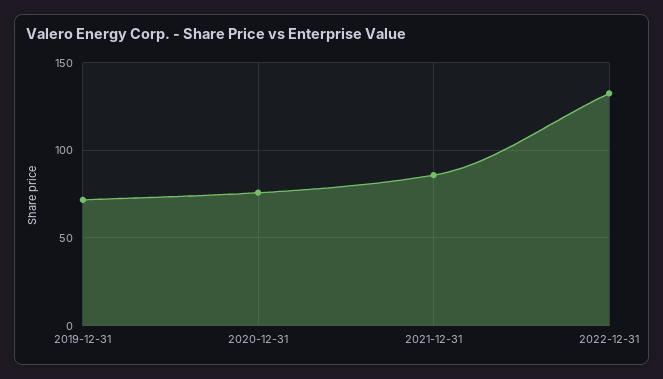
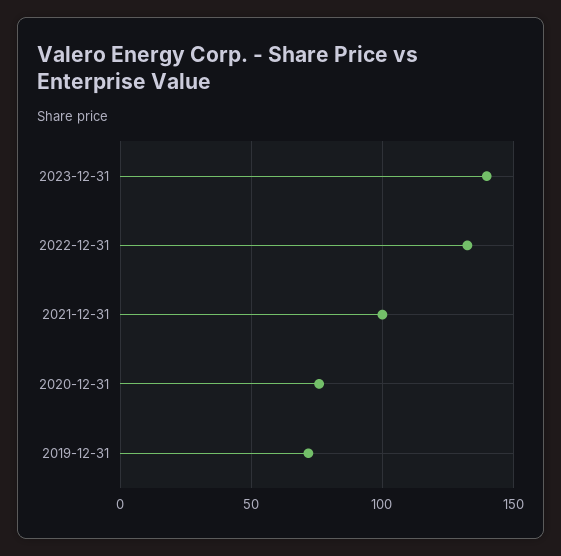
2021-12-31: 85 -> 100
2023-12-31: none -> 140

